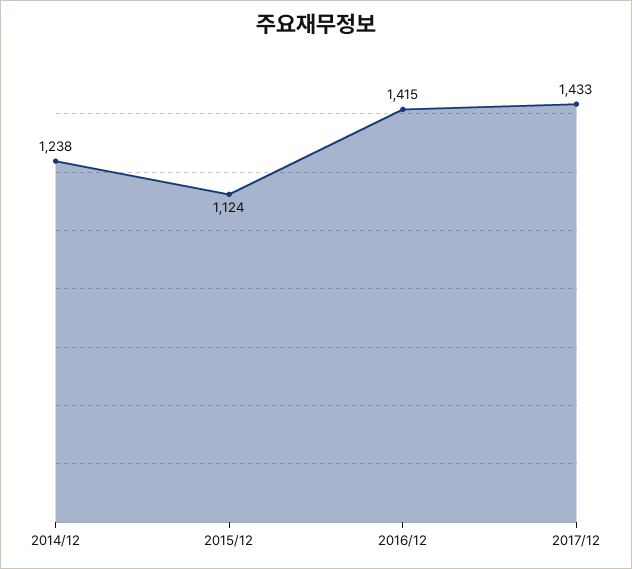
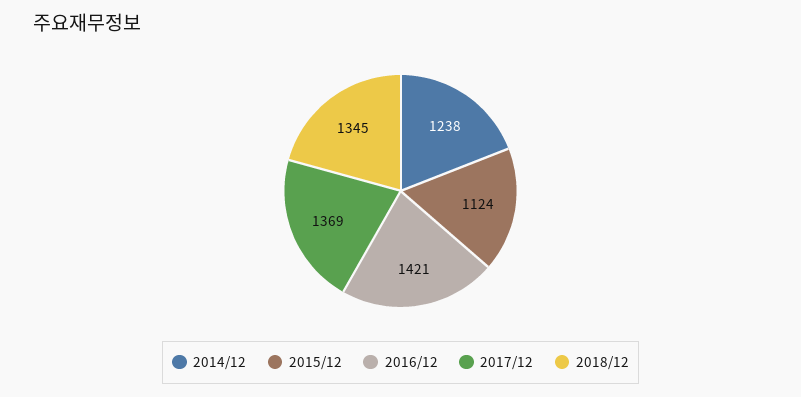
2016/12: 1415 -> 1421
2017/12: 1433 -> 1369
2018/12: none -> 1345

